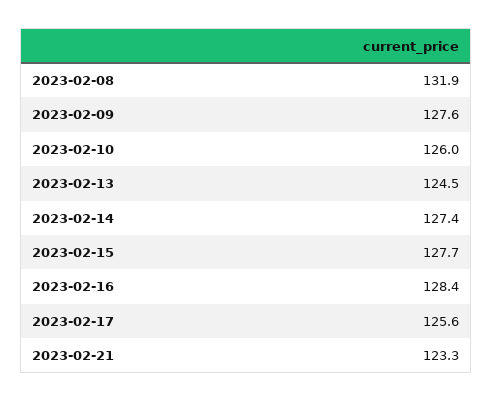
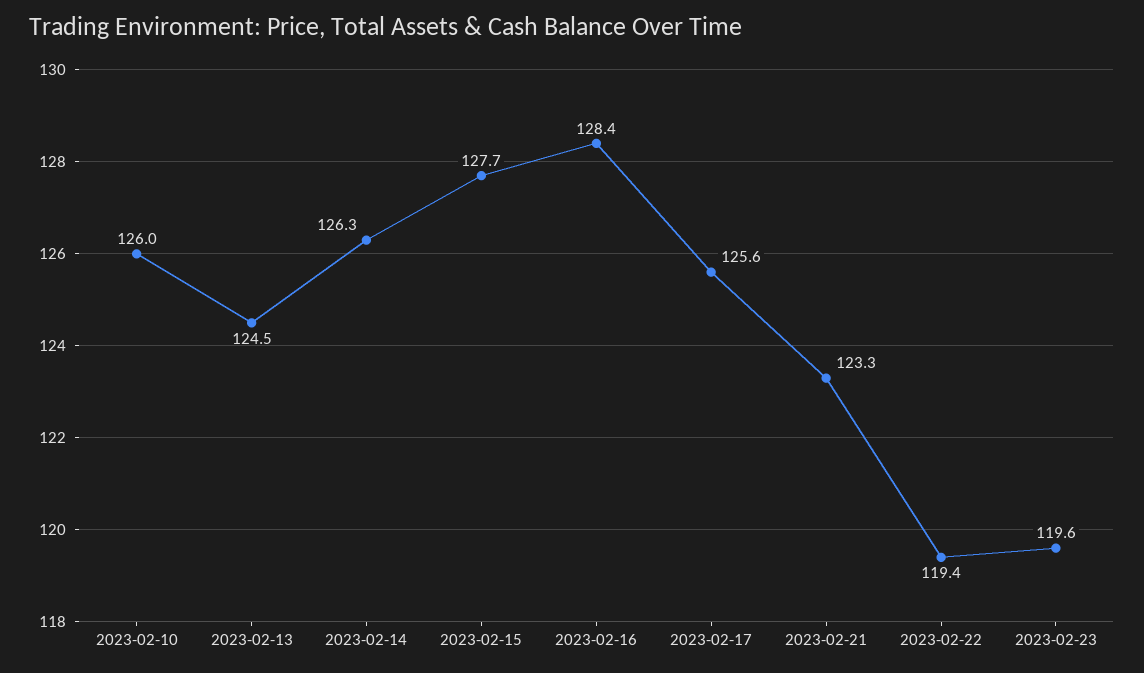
2023-02-08: 131.9 -> none
2023-02-09: 127.6 -> none
2023-02-14: 127.4 -> 126.3
2023-02-22: none -> 119.4
2023-02-23: none -> 119.6

